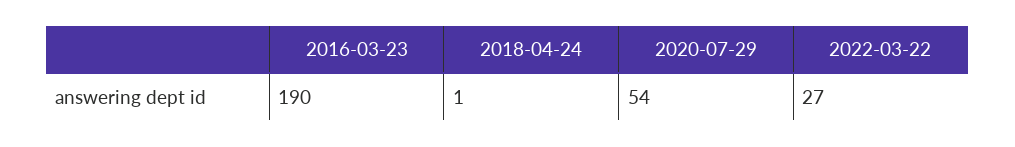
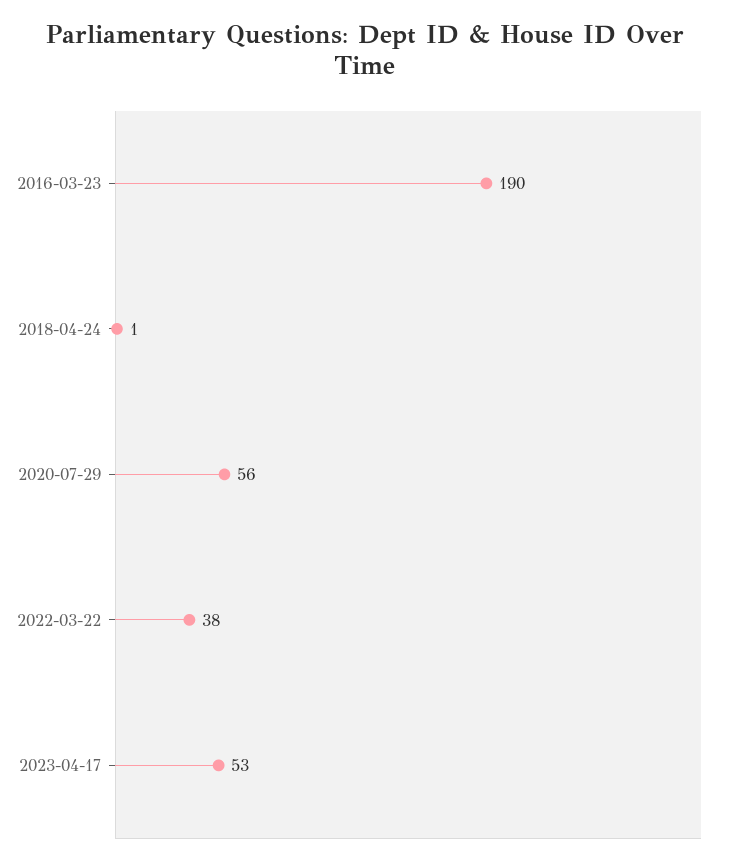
2020-07-29: 54 -> 56
2022-03-22: 27 -> 38
2023-04-17: none -> 53

